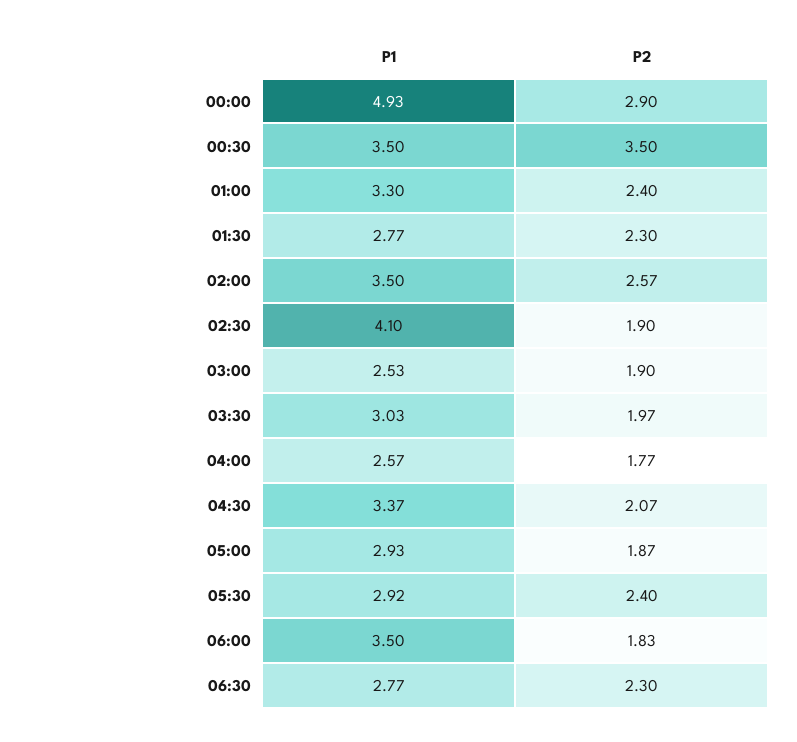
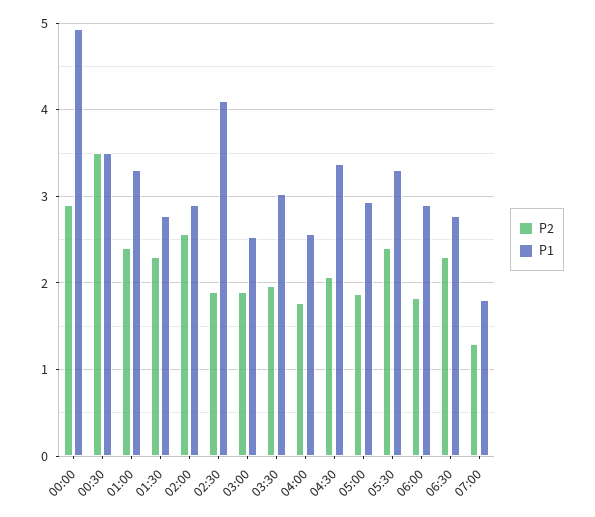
P1, 02:00: 3.5 -> 2.9
P1, 05:30: 2.92 -> 3.3
P1, 06:00: 3.5 -> 2.9
P2, 07:00: none -> 1.3
P1, 07:00: none -> 1.8

